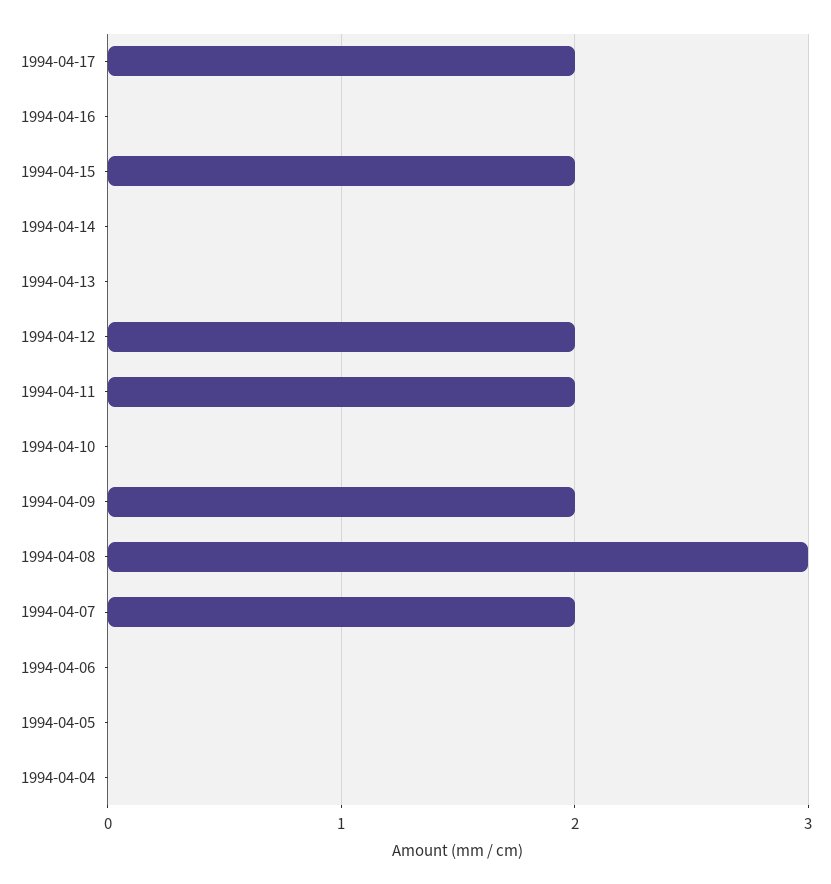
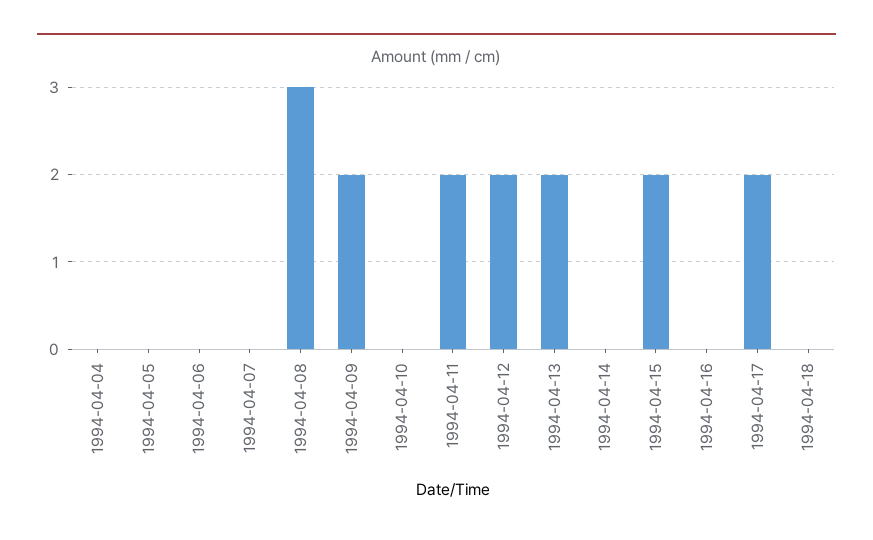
1994-04-13: 0 -> 2
1994-04-07: 2 -> 0
1994-04-18: none -> 0

